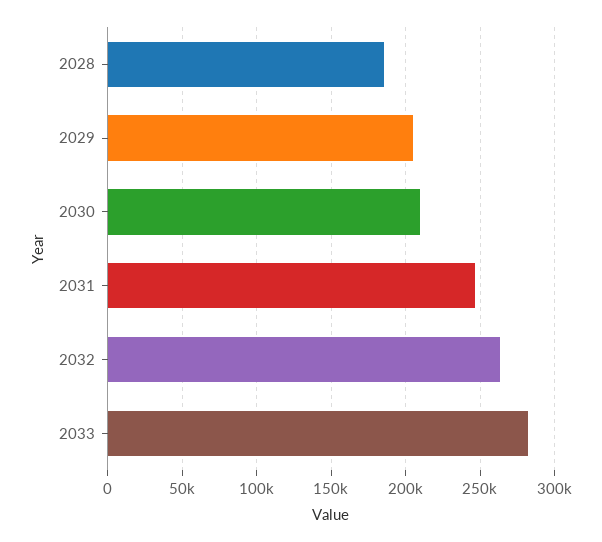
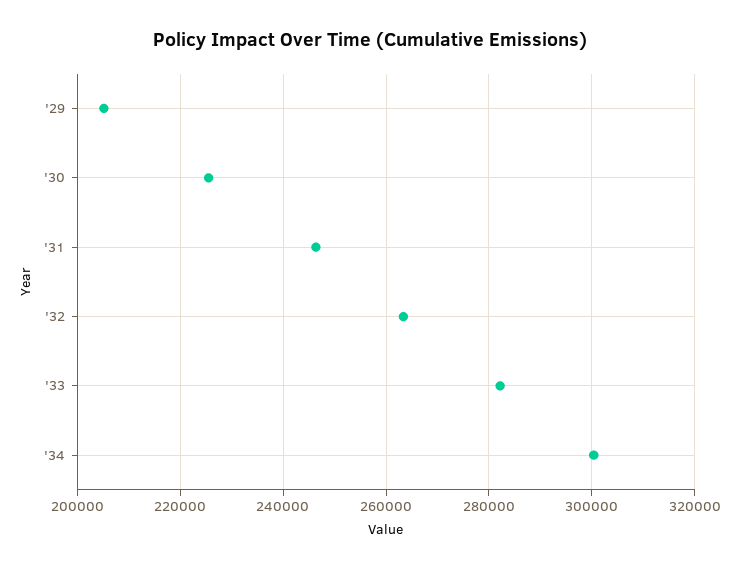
2028: 185000 -> none
2030: 210000 -> 226000
'34: none -> 300000

